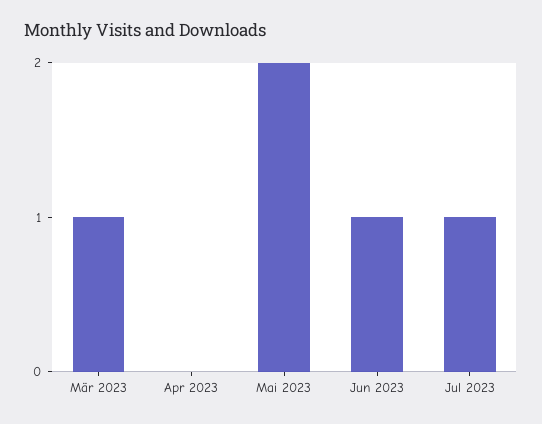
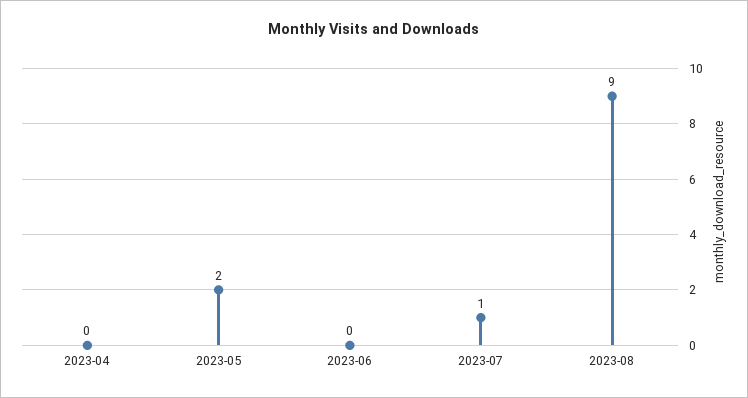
Mär 2023: 1 -> none
Jun 2023: 1 -> 0
2023-08: none -> 9

